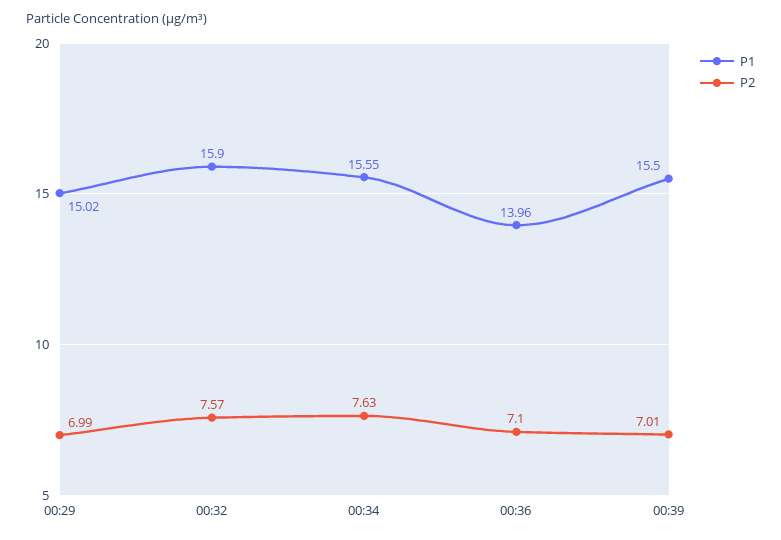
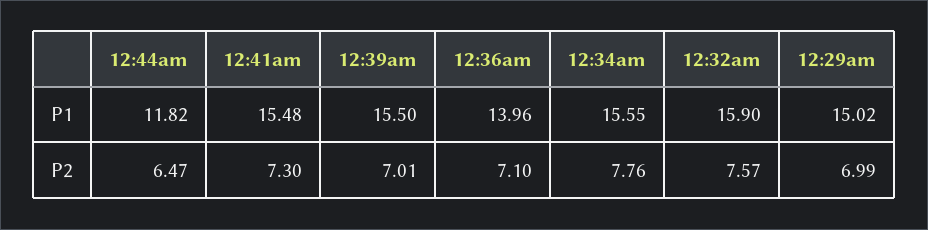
P2, 00:34: 7.63 -> 7.76
P1, 12:44am: none -> 11.82
P1, 12:41am: none -> 15.48
P2, 12:44am: none -> 6.47
P2, 12:41am: none -> 7.3

